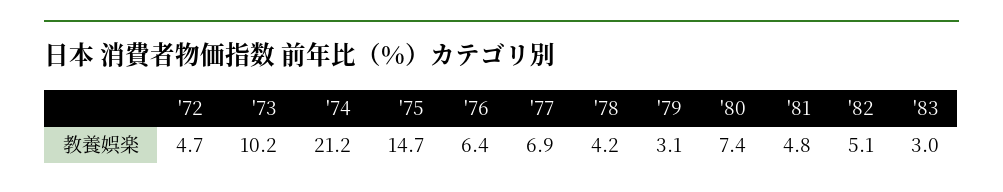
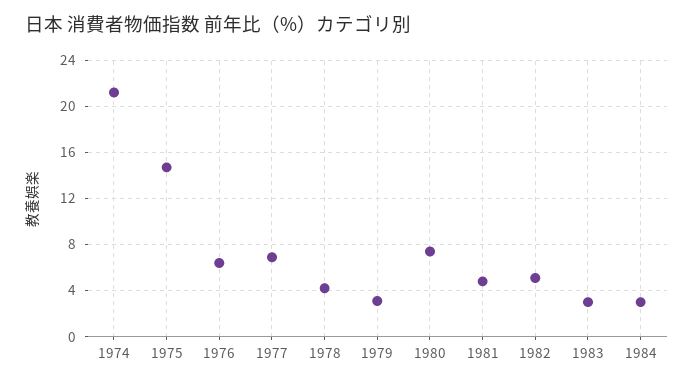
'72: 4.7 -> none
'73: 10.2 -> none
1984: none -> 3

